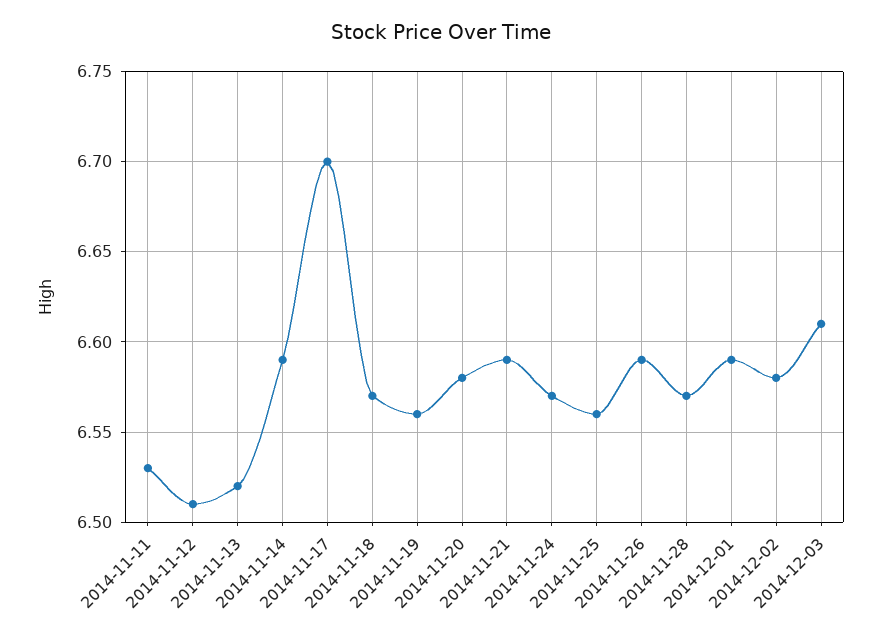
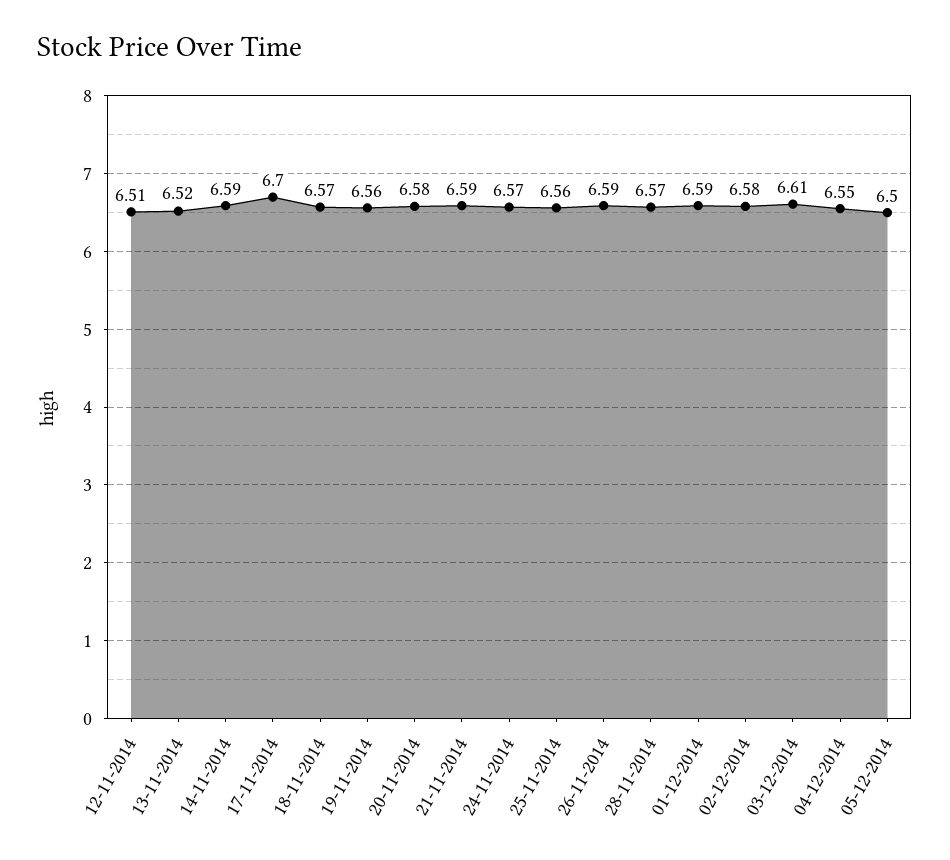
2014-11-11: 6.53 -> none
04-12-2014: none -> 6.55
05-12-2014: none -> 6.5

